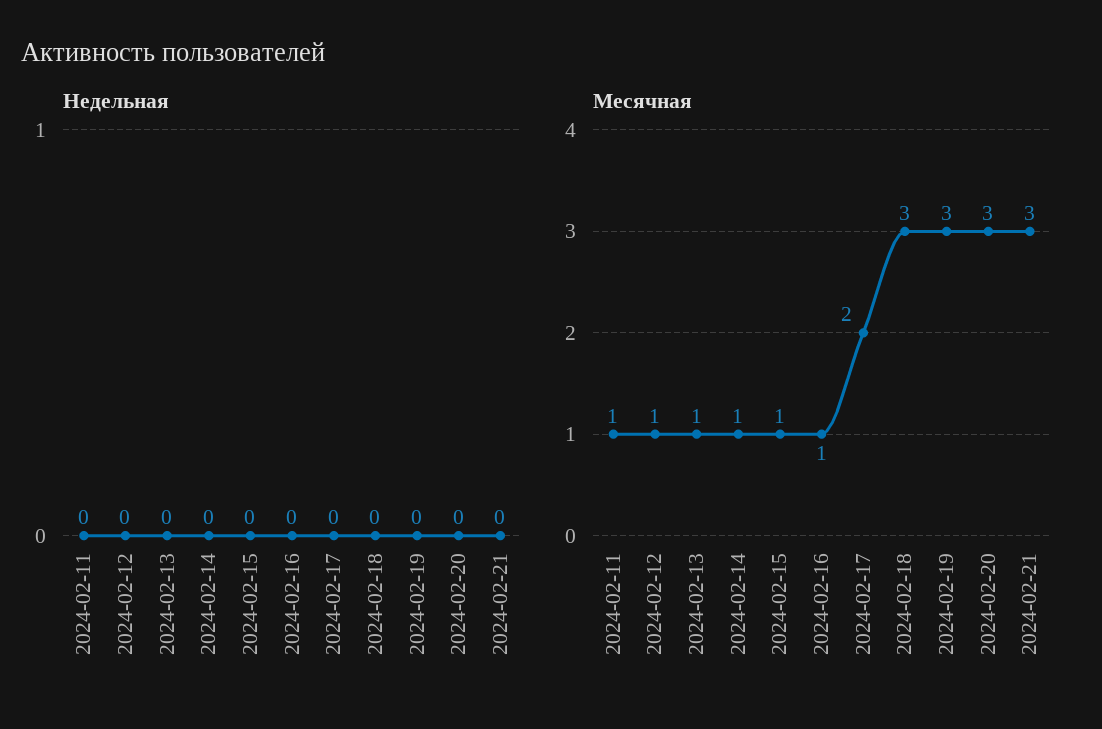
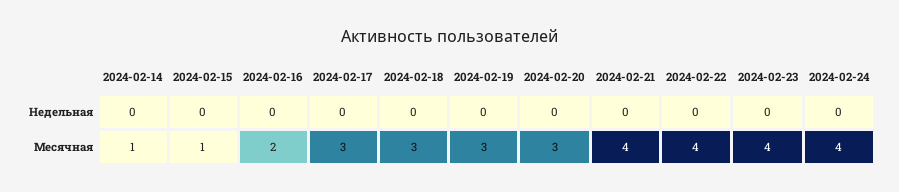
Недельная, 2024-02-11: 0 -> none
Недельная, 2024-02-12: 0 -> none
Недельная, 2024-02-13: 0 -> none
Месячная, 2024-02-11: 1 -> none
Месячная, 2024-02-12: 1 -> none
Месячная, 2024-02-13: 1 -> none
Месячная, 2024-02-16: 1 -> 2
Месячная, 2024-02-17: 2 -> 3
Месячная, 2024-02-21: 3 -> 4
Недельная, 2024-02-22: none -> 0
Недельная, 2024-02-23: none -> 0
Недельная, 2024-02-24: none -> 0
Месячная, 2024-02-22: none -> 4
Месячная, 2024-02-23: none -> 4
Месячная, 2024-02-24: none -> 4

